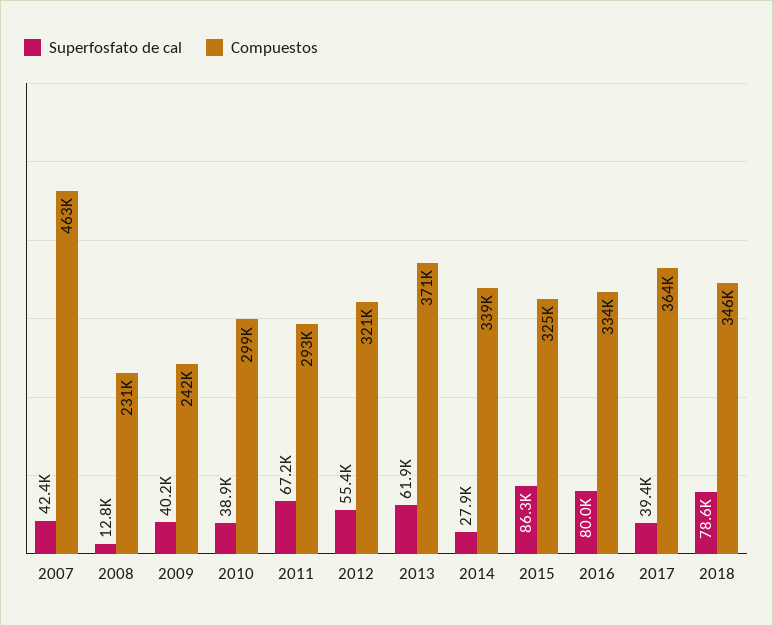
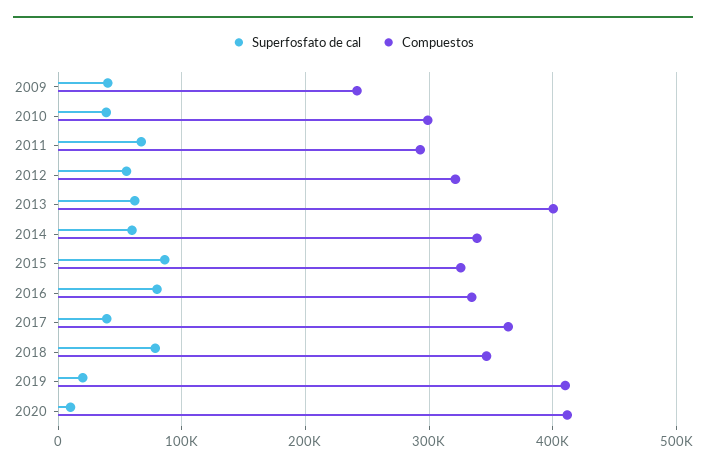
Superfosfato de cal, 2007: 42400 -> none
Compuestos, 2007: 463000 -> none
Superfosfato de cal, 2008: 12800 -> none
Compuestos, 2008: 231000 -> none
Compuestos, 2013: 371000 -> 400000
Superfosfato de cal, 2014: 27900 -> 60000
Superfosfato de cal, 2019: none -> 20000
Compuestos, 2019: none -> 410000
Superfosfato de cal, 2020: none -> 10000
Compuestos, 2020: none -> 410000

